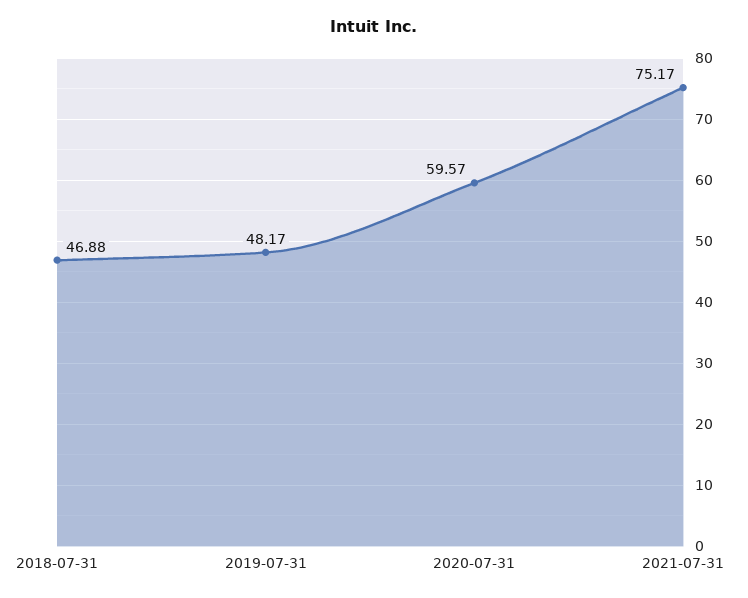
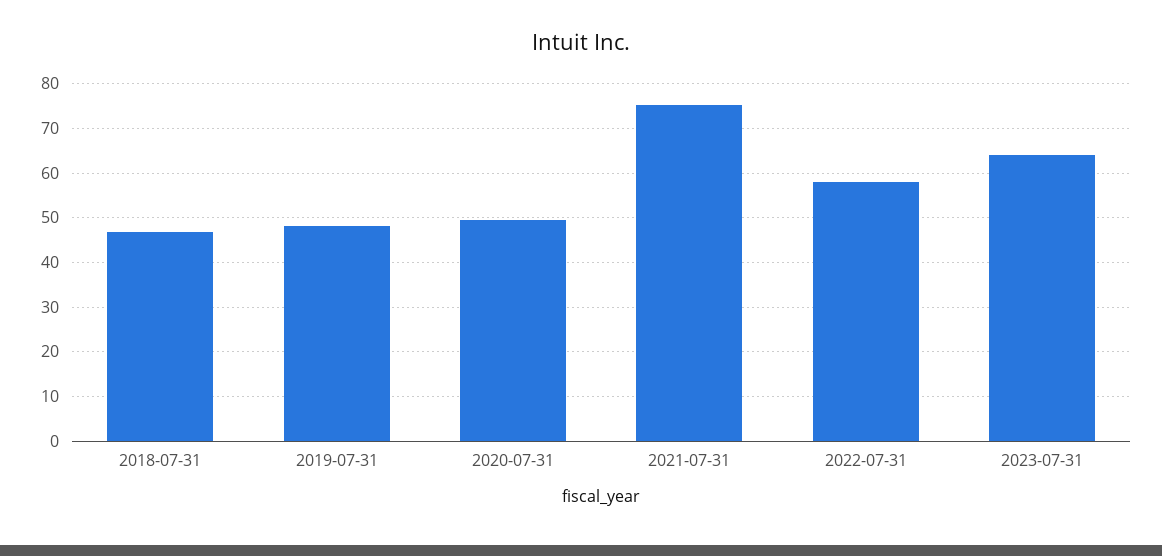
2020-07-31: 59.57 -> 50
2022-07-31: none -> 58
2023-07-31: none -> 64

